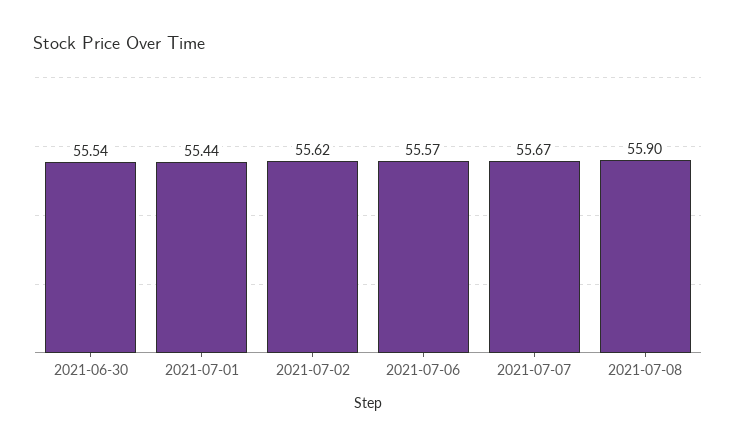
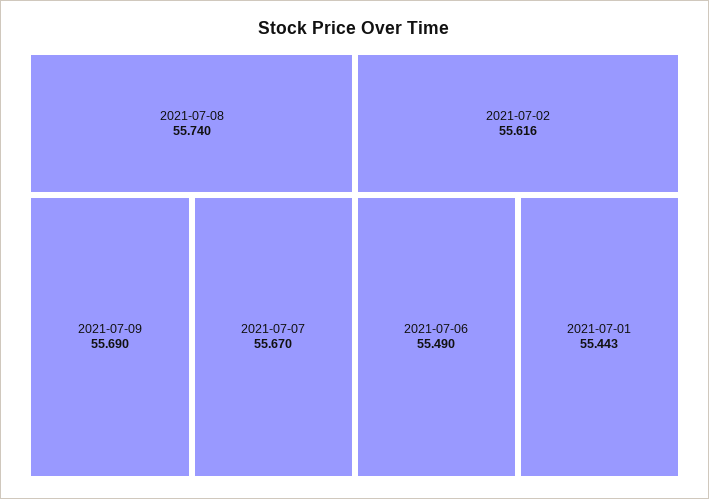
2021-06-30: 55.54 -> none
2021-07-06: 55.57 -> 55.49
2021-07-08: 55.9 -> 55.74
2021-07-09: none -> 55.69

